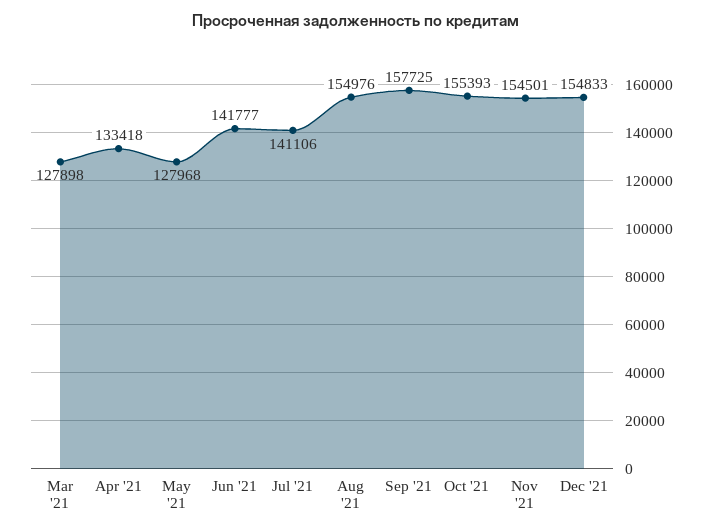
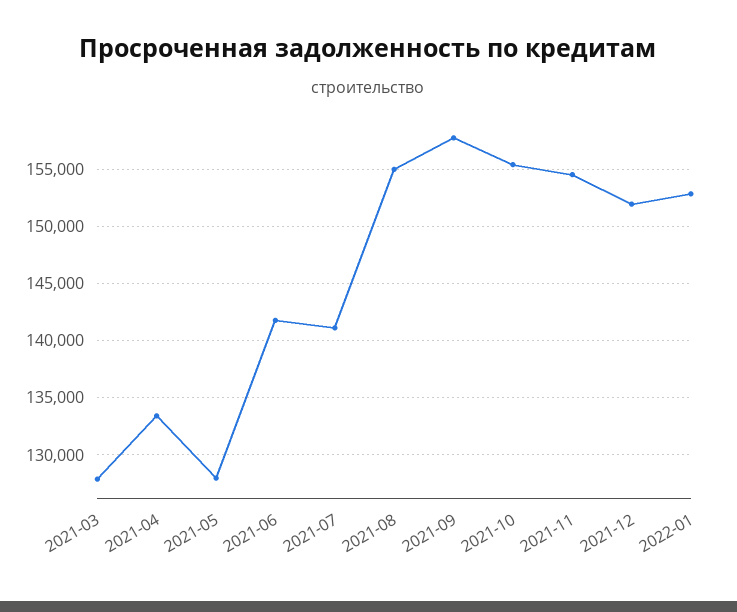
Dec '21: 154833 -> 152000
2022-01: none -> 153000

